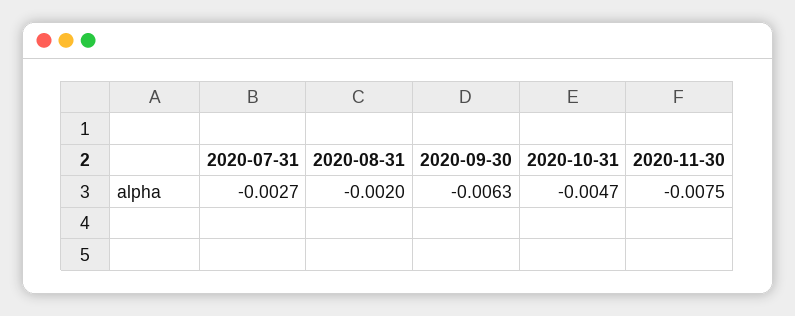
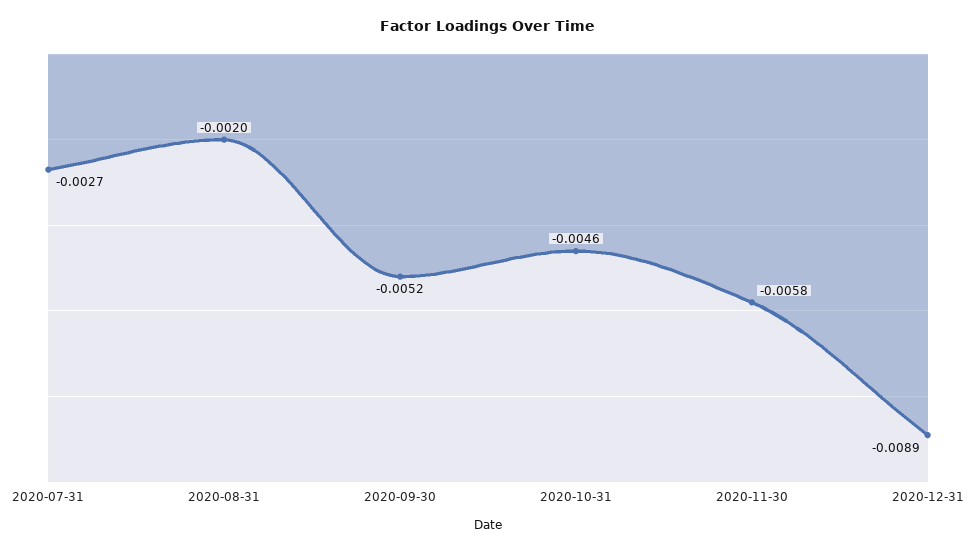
2020-09-30: -0.0063 -> -0.0052
2020-10-31: -0.0047 -> -0.0046
2020-11-30: -0.0075 -> -0.0058
2020-12-31: none -> -0.0089

